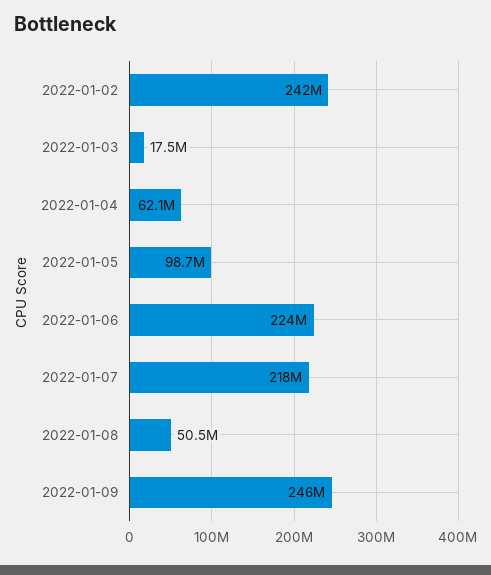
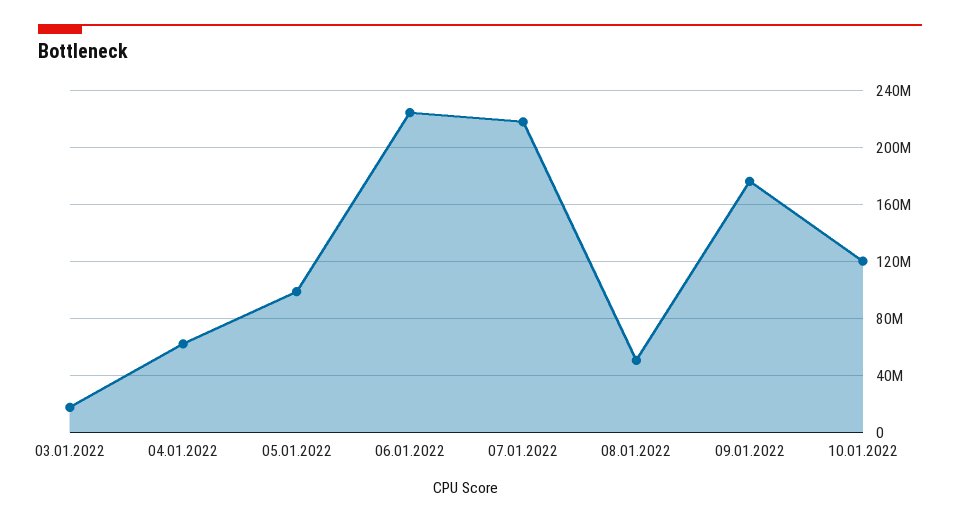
2022-01-02: 242000000 -> none
2022-01-09: 246000000 -> 175000000
10.01.2022: none -> 120000000

